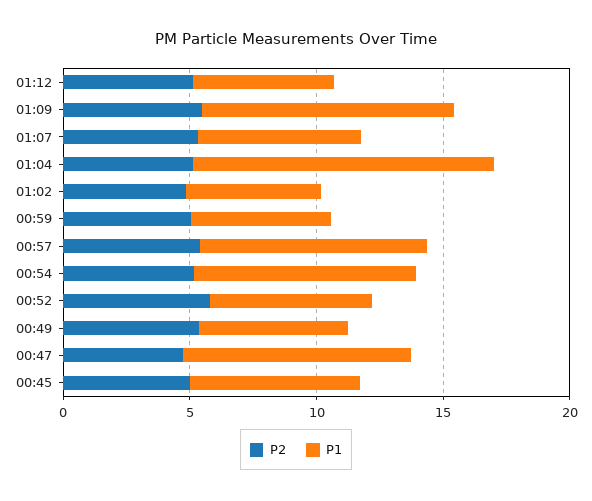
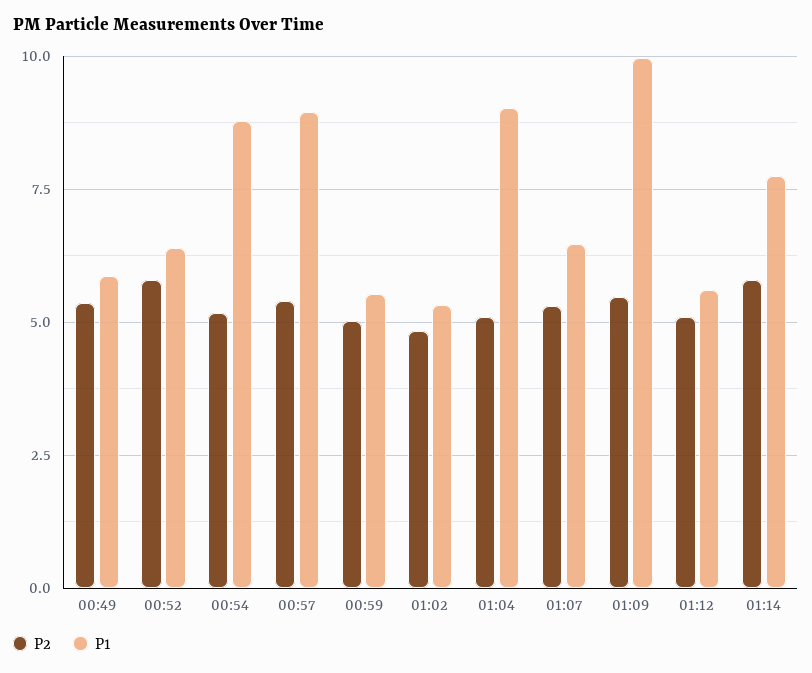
P1, 01:04: 12 -> 9
P2, 00:47: 5 -> none
P1, 00:47: 9 -> none
P2, 00:45: 5 -> none
P1, 00:45: 7 -> none
P2, 01:14: none -> 5.75
P1, 01:14: none -> 7.75

